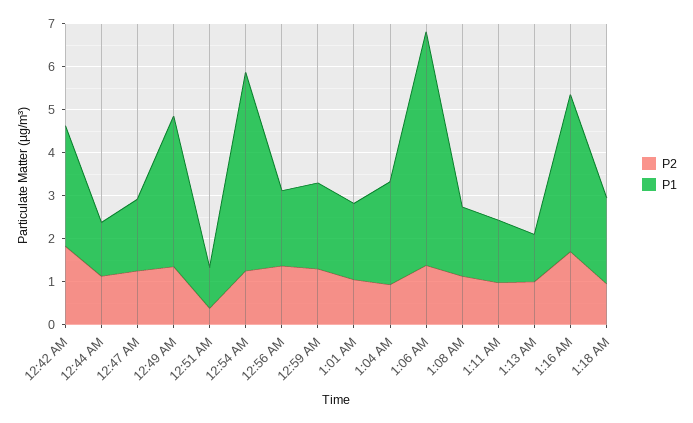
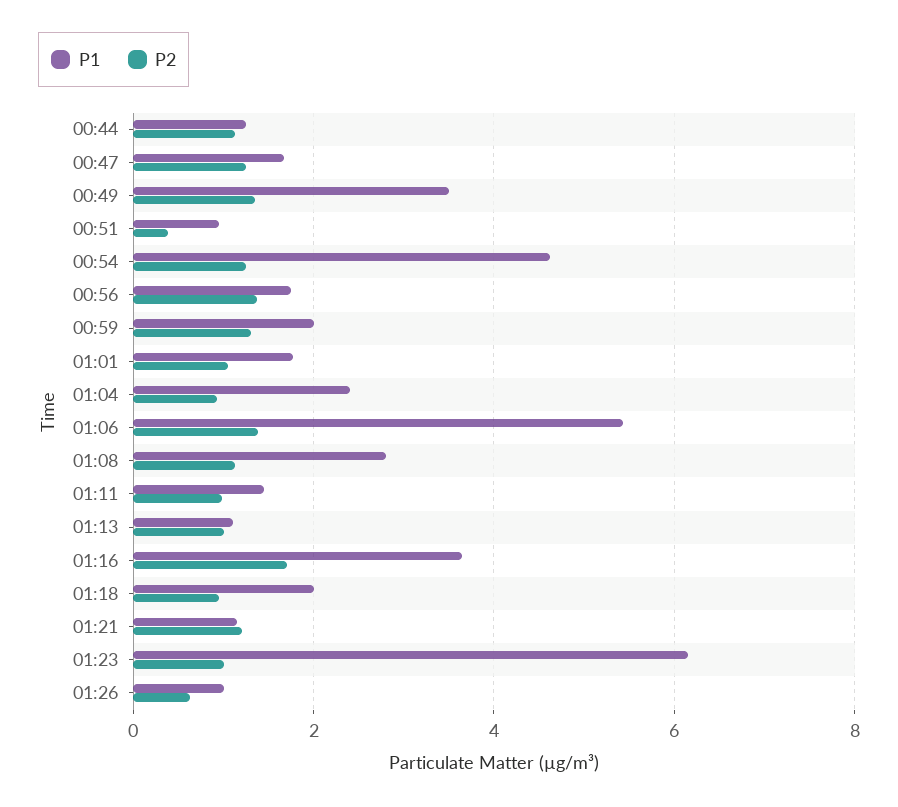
P2, 12:42 AM: 1.8 -> none
P1, 12:42 AM: 2.8 -> none
P1, 1:08 AM: 1.6 -> 2.8
P1, 01:21: none -> 1.2
P2, 01:21: none -> 1.2
P1, 01:23: none -> 6.2
P2, 01:23: none -> 1
P1, 01:26: none -> 1
P2, 01:26: none -> 0.6

